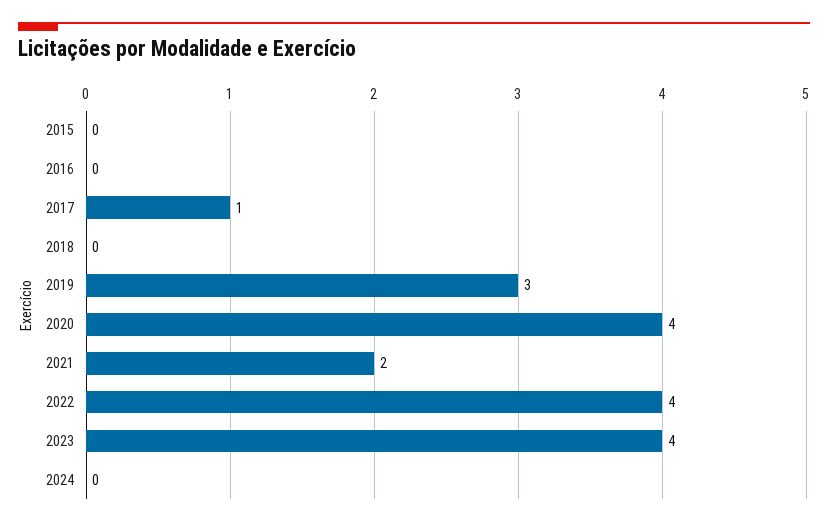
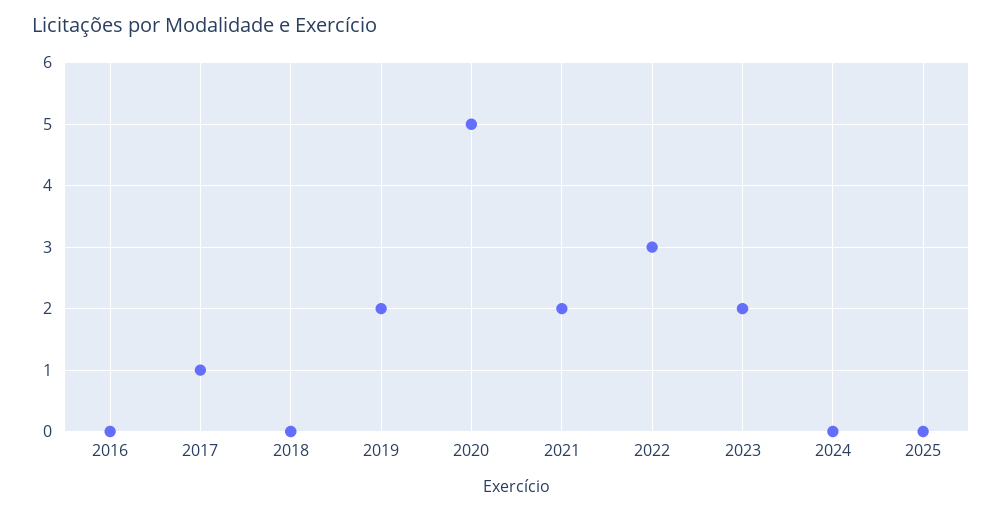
2015: 0 -> none
2019: 3 -> 2
2020: 4 -> 5
2022: 4 -> 3
2023: 4 -> 2
2025: none -> 0

